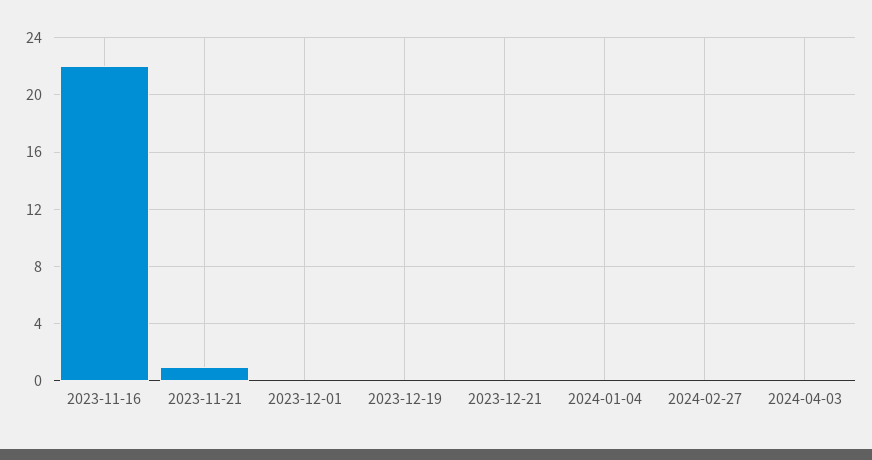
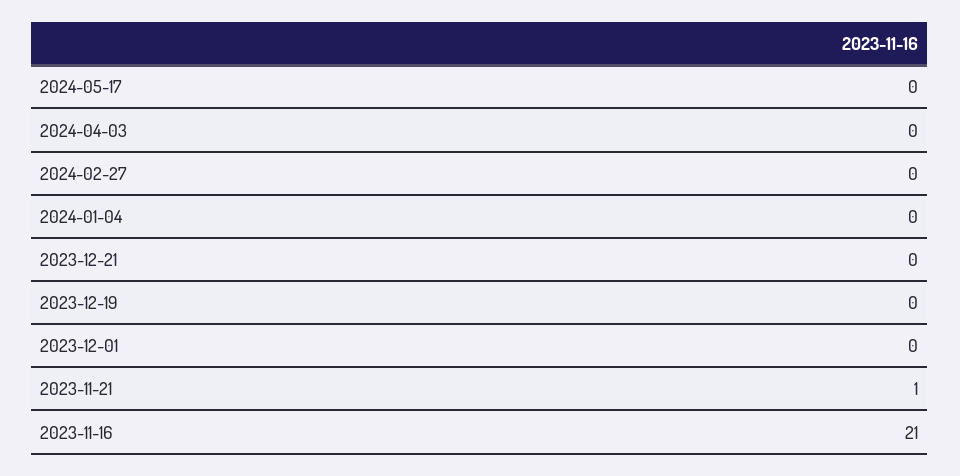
2023-11-16: 22 -> 21
2024-05-17: none -> 0

